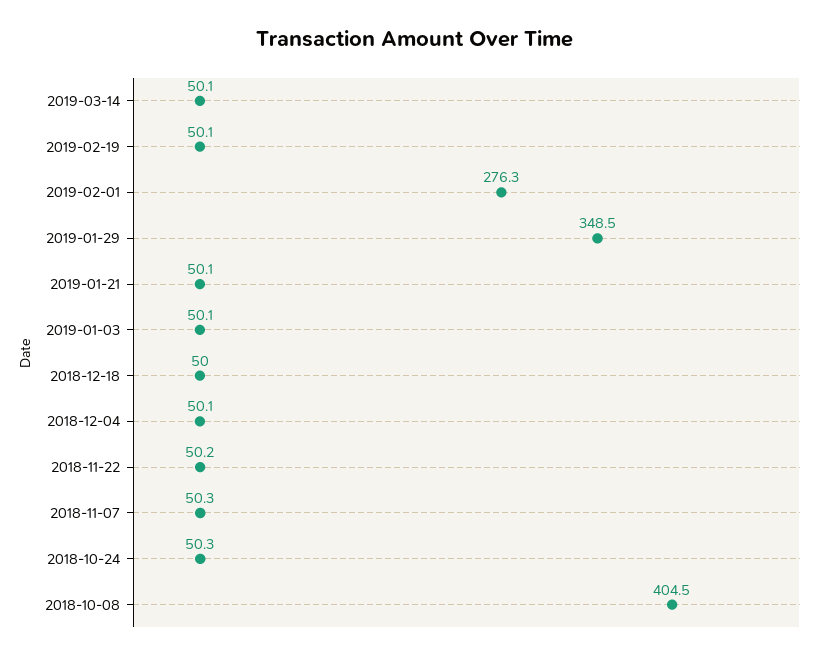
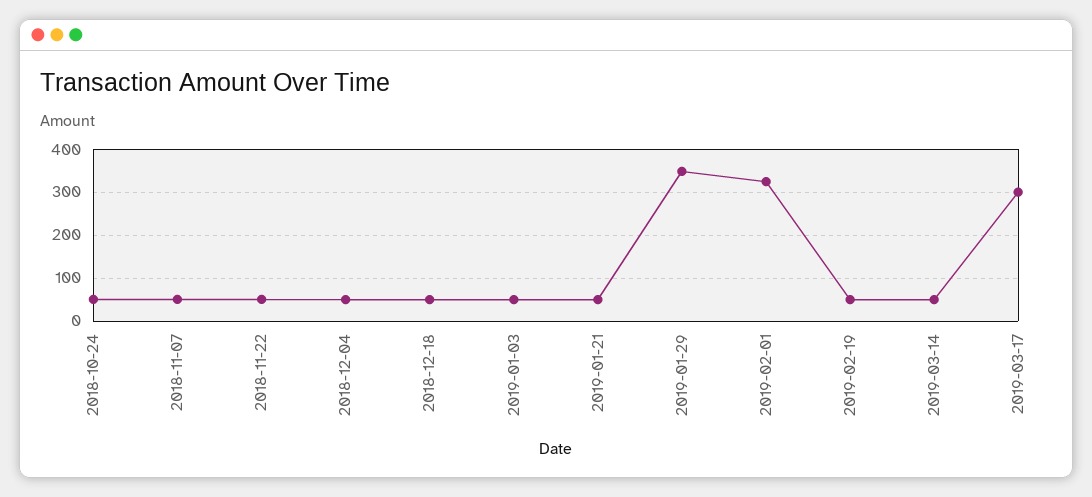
2019-02-01: 276.3 -> 320
2018-10-08: 404.5 -> none
2019-03-17: none -> 300

